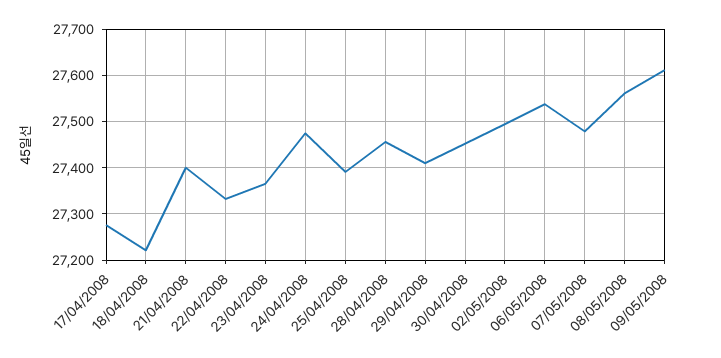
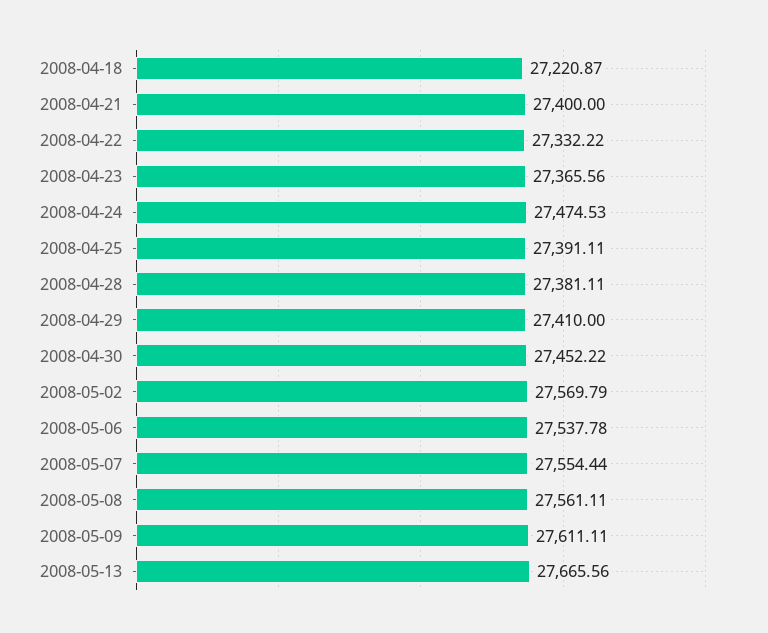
17/04/2008: 27280 -> none
28/04/2008: 27460 -> 27381.11
02/05/2008: 27500 -> 27569.79
07/05/2008: 27480 -> 27554.44
2008-05-13: none -> 27665.56

